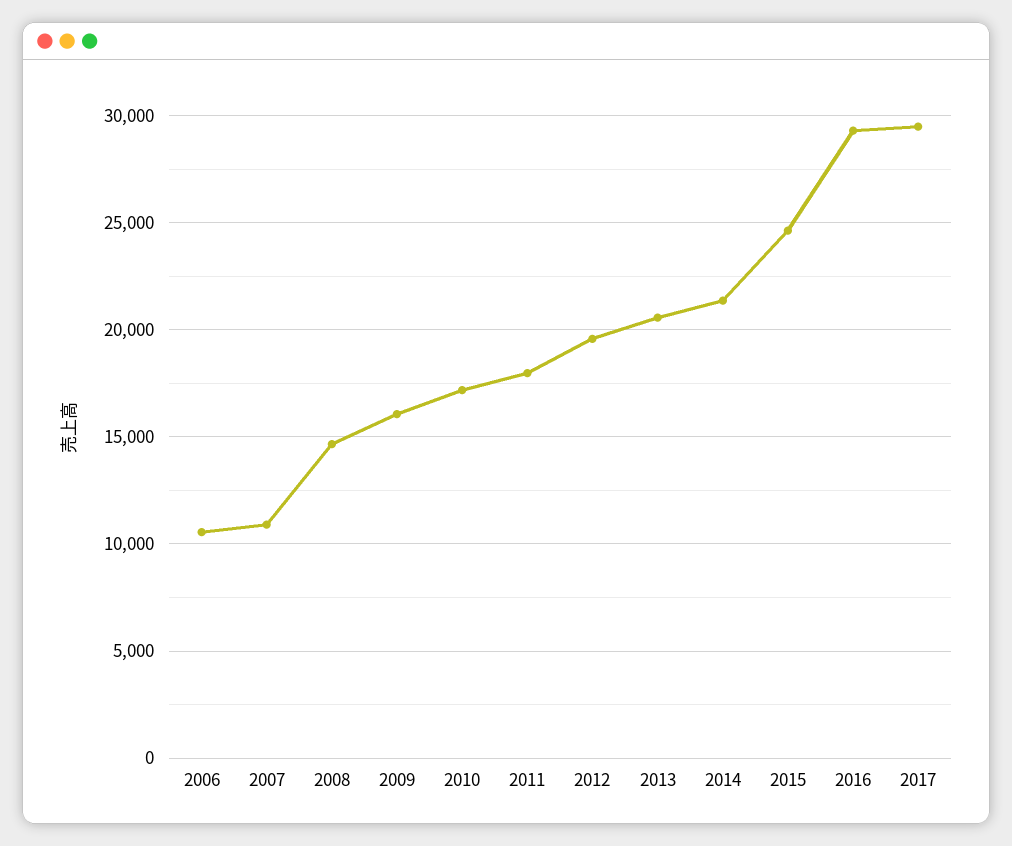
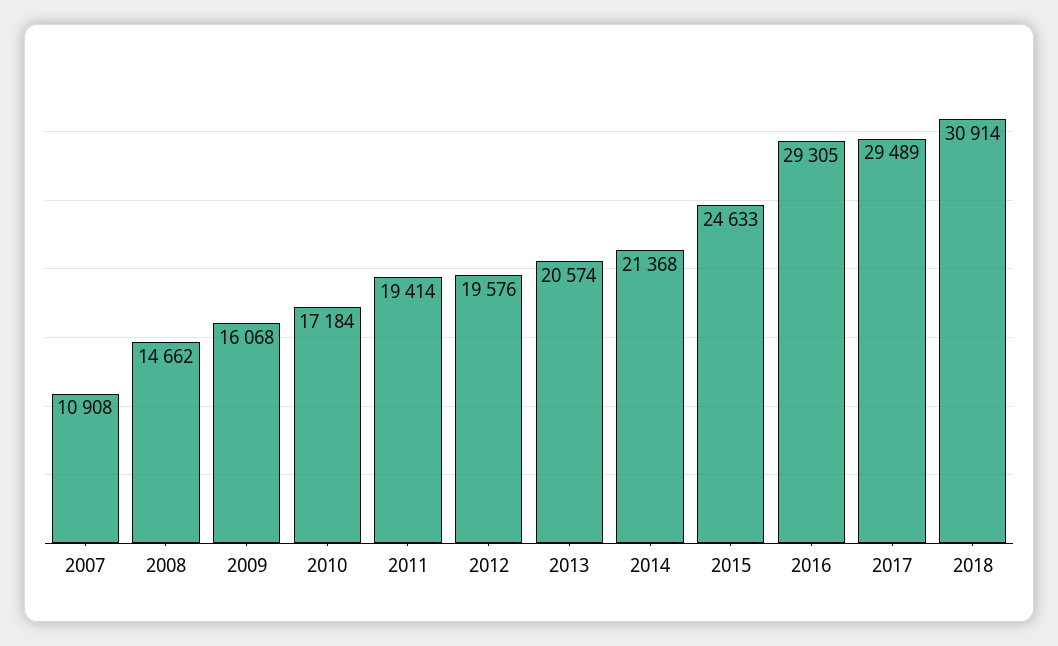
2006: 10500 -> none
2011: 18000 -> 19414
2018: none -> 30914

